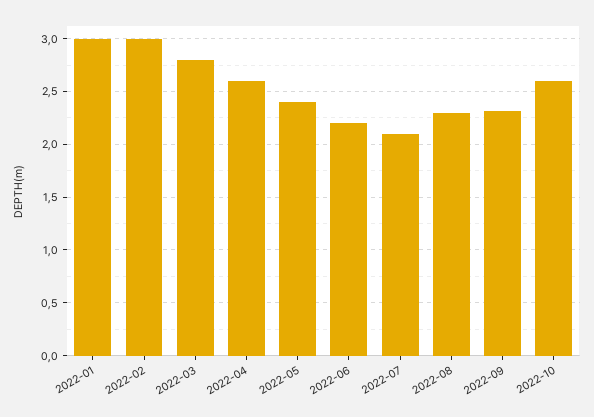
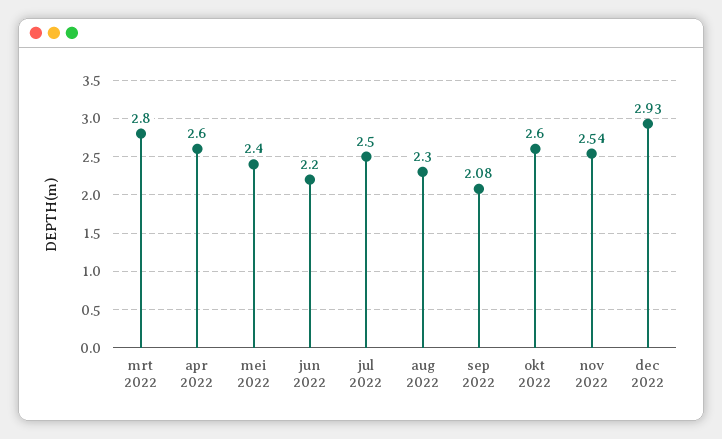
2022-01: 3 -> none
2022-02: 3 -> none
2022-07: 2.1 -> 2.5
2022-09: 2.3 -> 2.08
nov 2022: none -> 2.54
dec 2022: none -> 2.93

